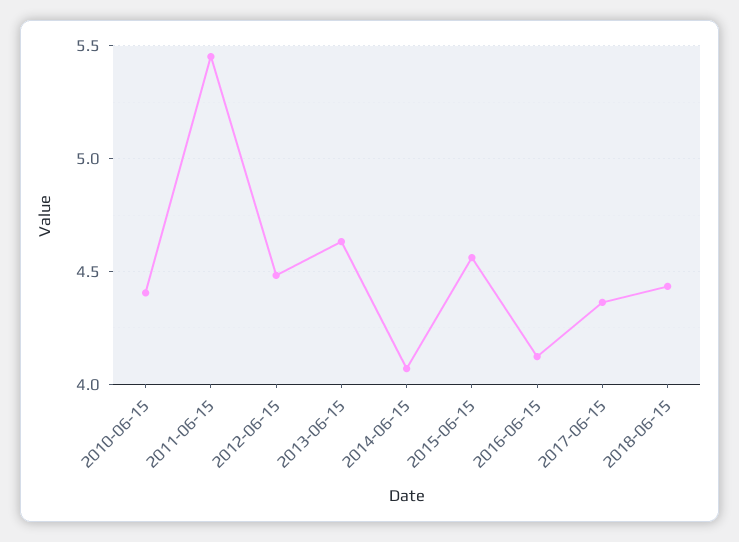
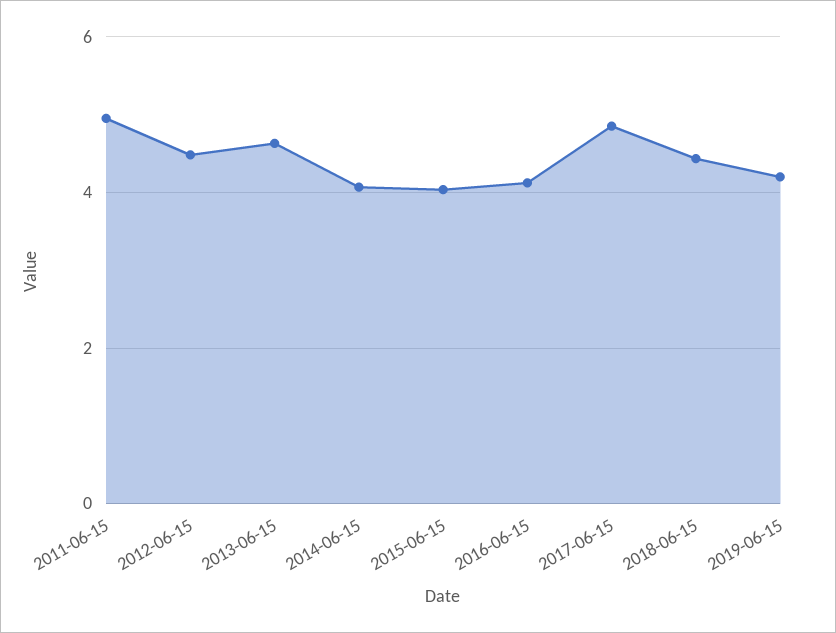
2010-06-15: 4.4 -> none
2011-06-15: 5.45 -> 5
2015-06-15: 4.55 -> 4
2017-06-15: 4.35 -> 4.8
2019-06-15: none -> 4.2

